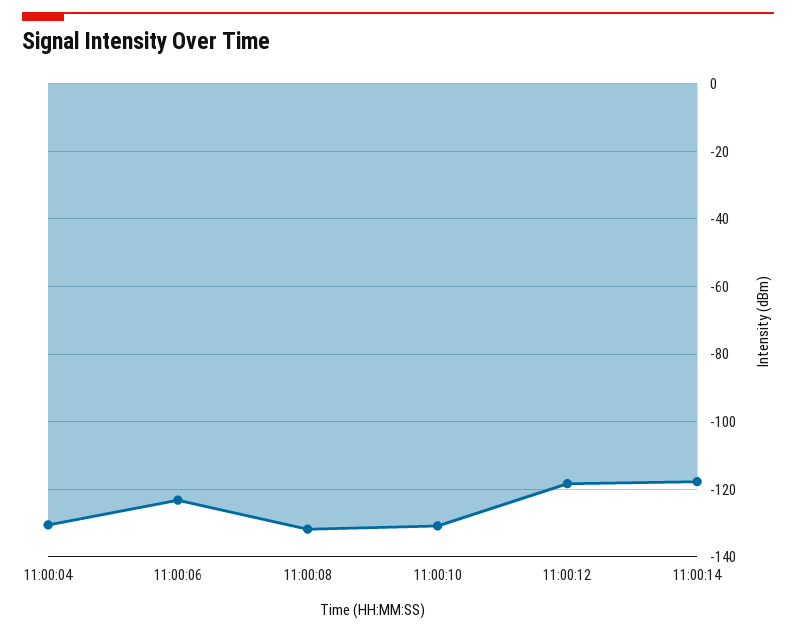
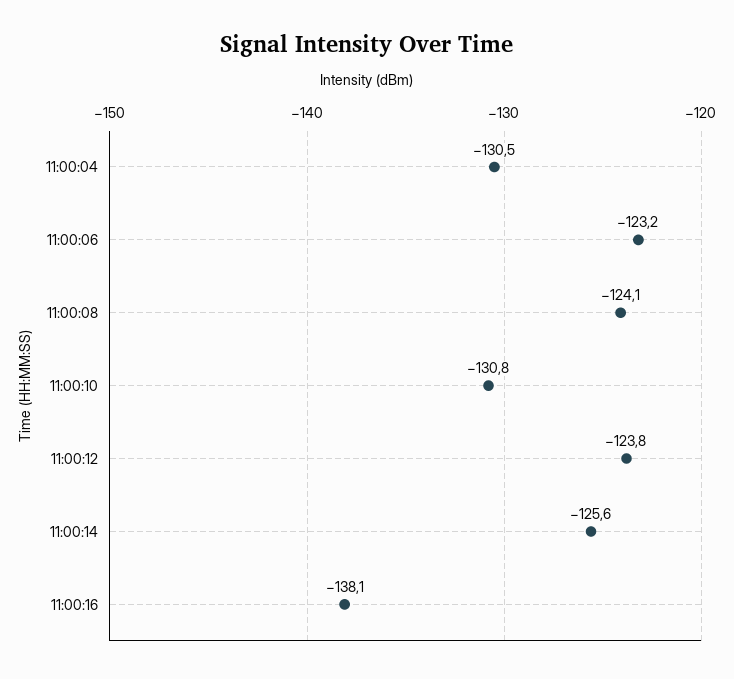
11:00:08: -132 -> -124.1
11:00:12: -118 -> -123.8
11:00:14: -118 -> -125.6
11:00:16: none -> -138.1

